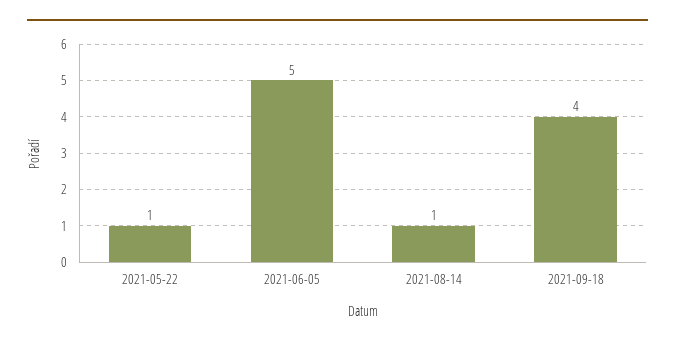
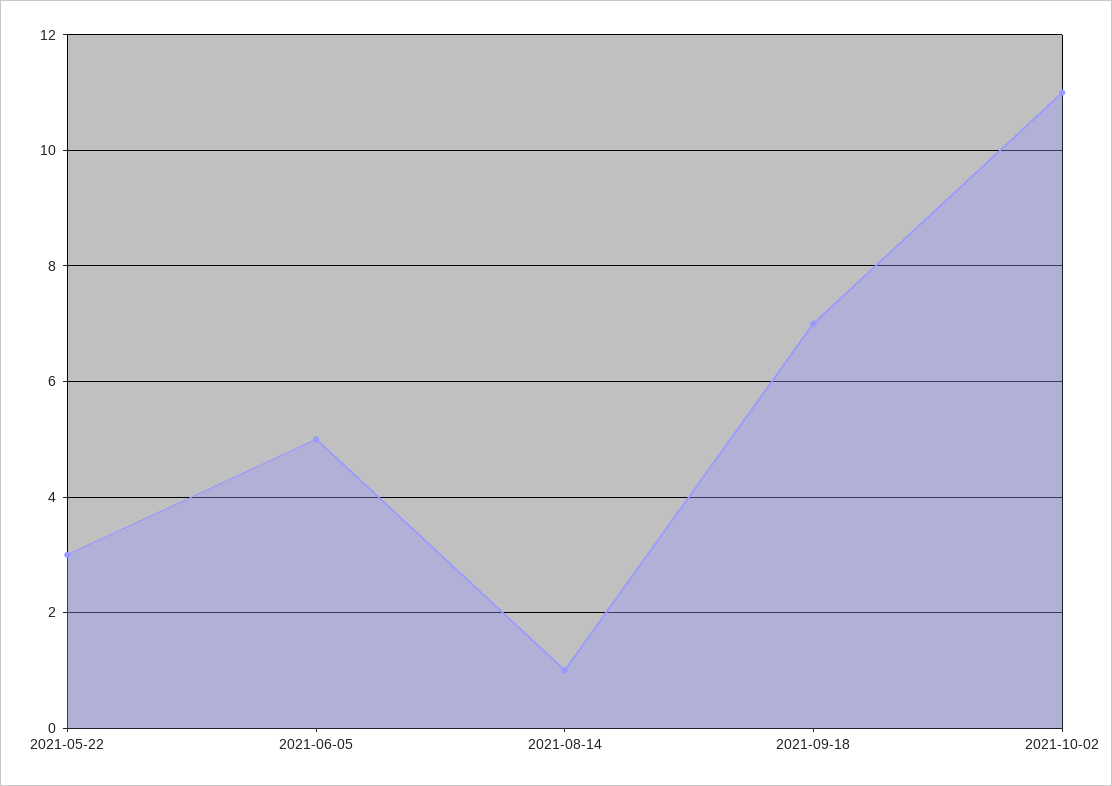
2021-05-22: 1 -> 3
2021-09-18: 4 -> 7
2021-10-02: none -> 11

